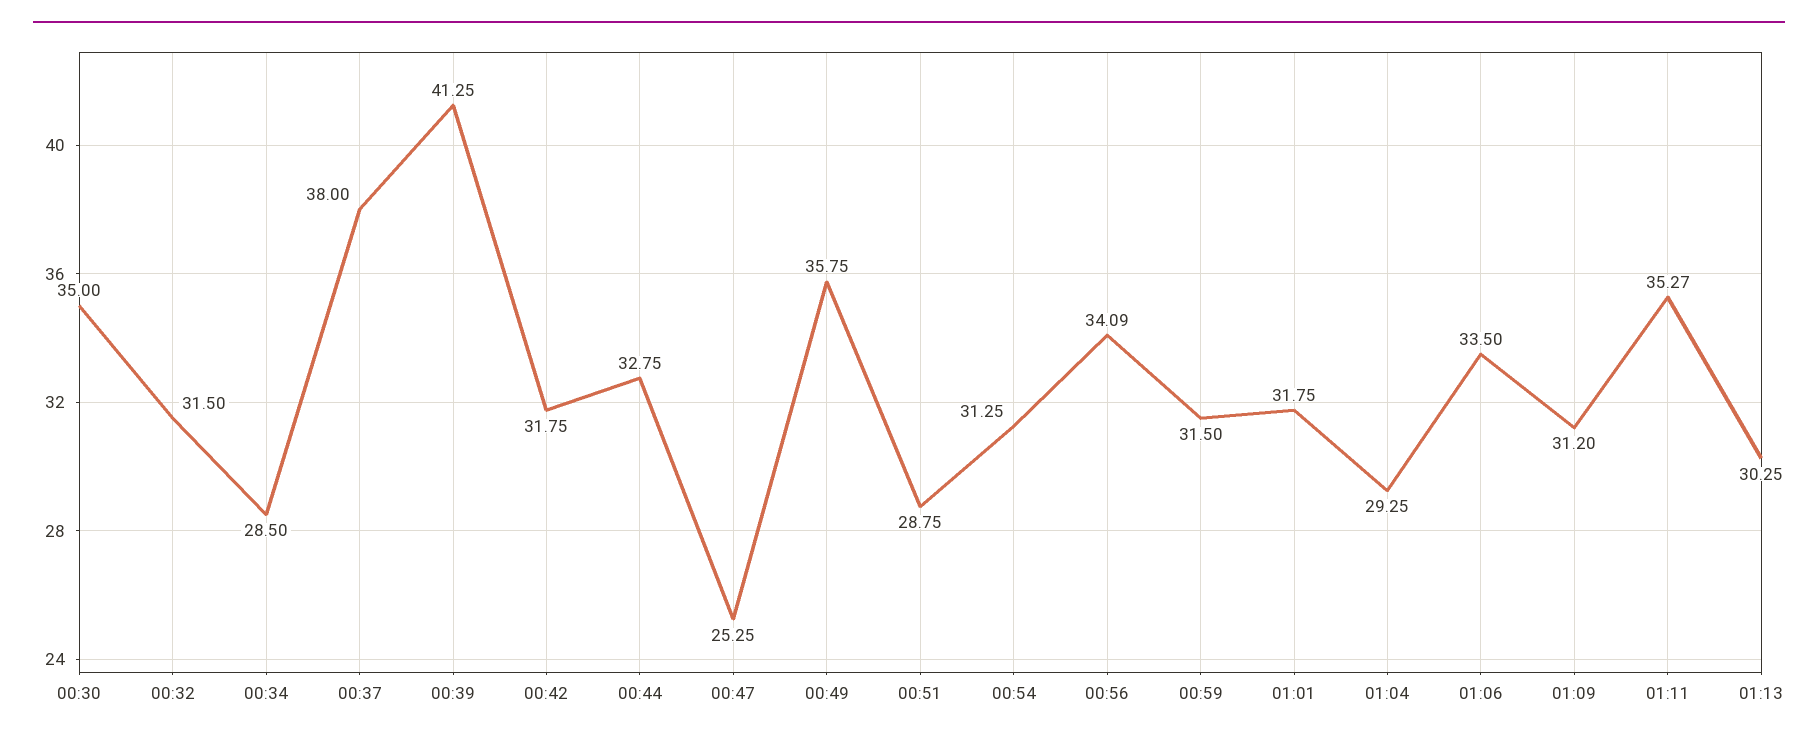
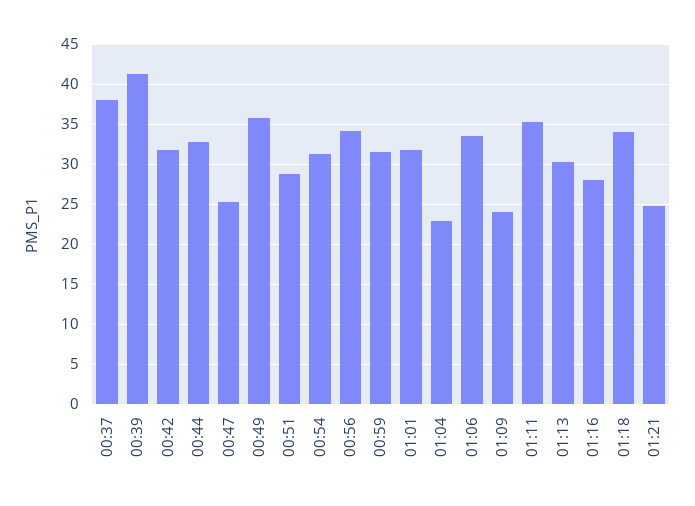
00:30: 35 -> none
00:32: 31.5 -> none
00:34: 28.5 -> none
01:04: 29.25 -> 23
01:09: 31.2 -> 24
01:16: none -> 28
01:18: none -> 34
01:21: none -> 25

